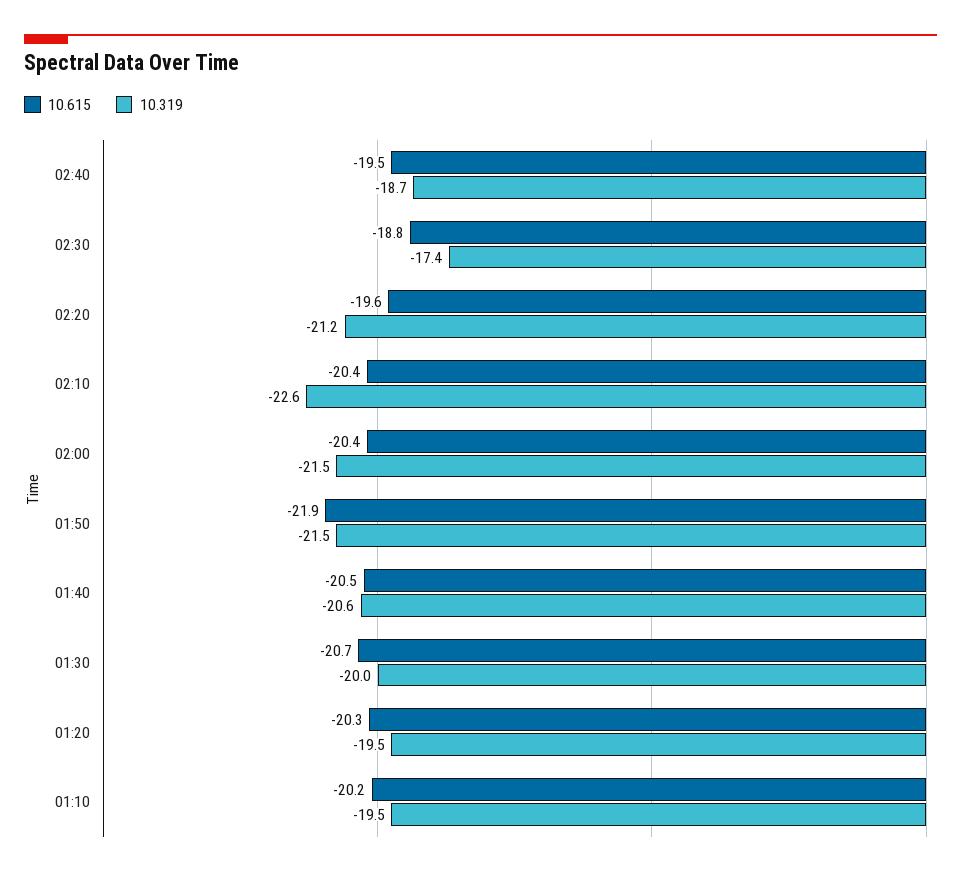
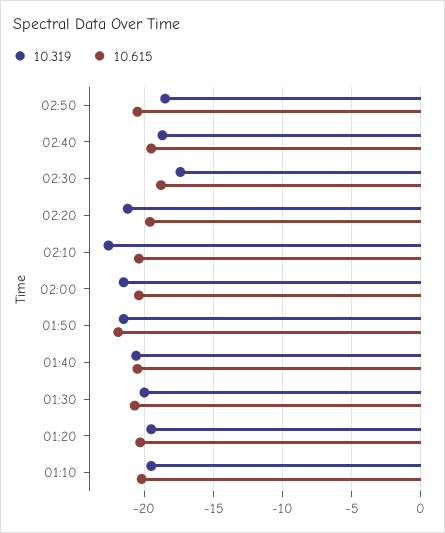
10.319, 02:50: none -> -18.5
10.615, 02:50: none -> -20.5

